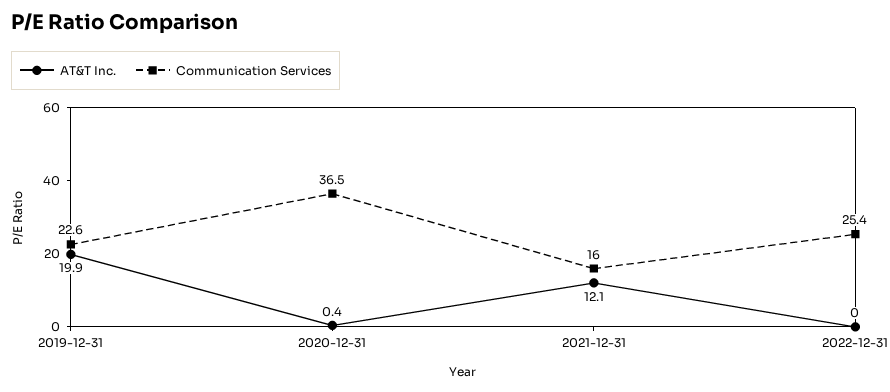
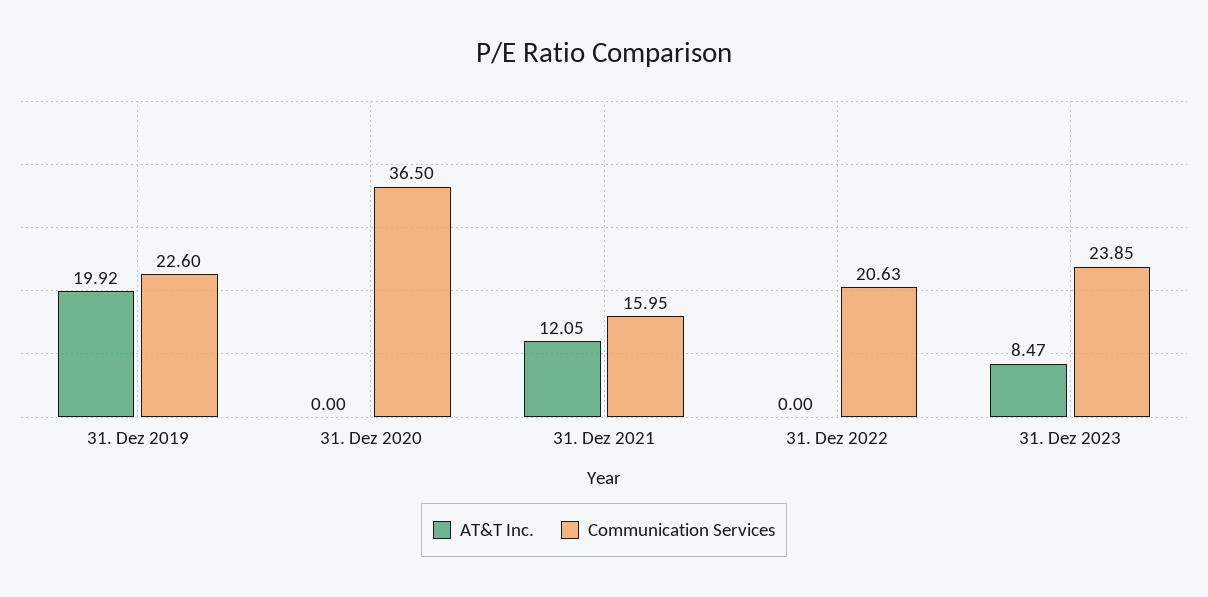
AT&T Inc., 2020-12-31: 0.4 -> 0
Communication Services, 2022-12-31: 25.4 -> 20.63
AT&T Inc., 31. Dez 2023: none -> 8.47
Communication Services, 31. Dez 2023: none -> 23.85

